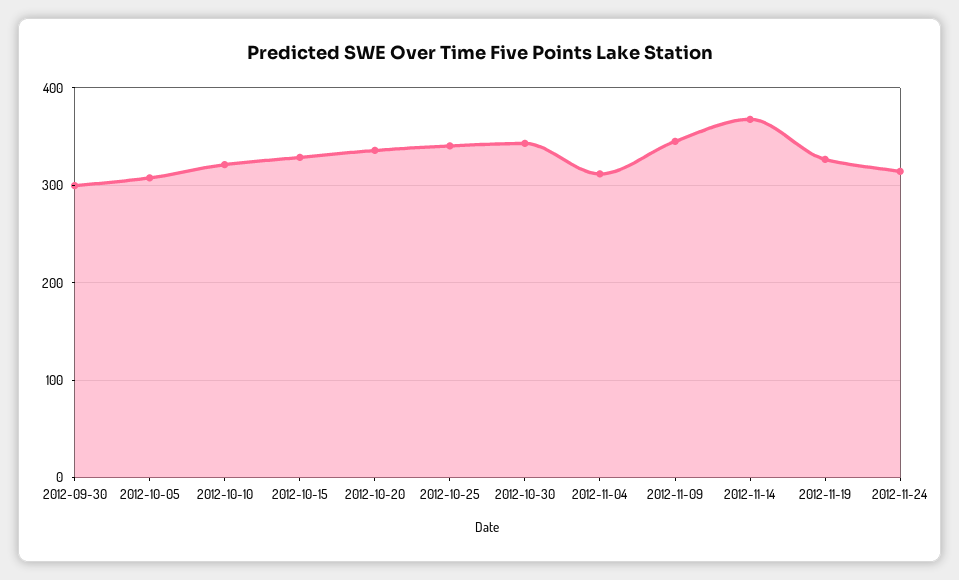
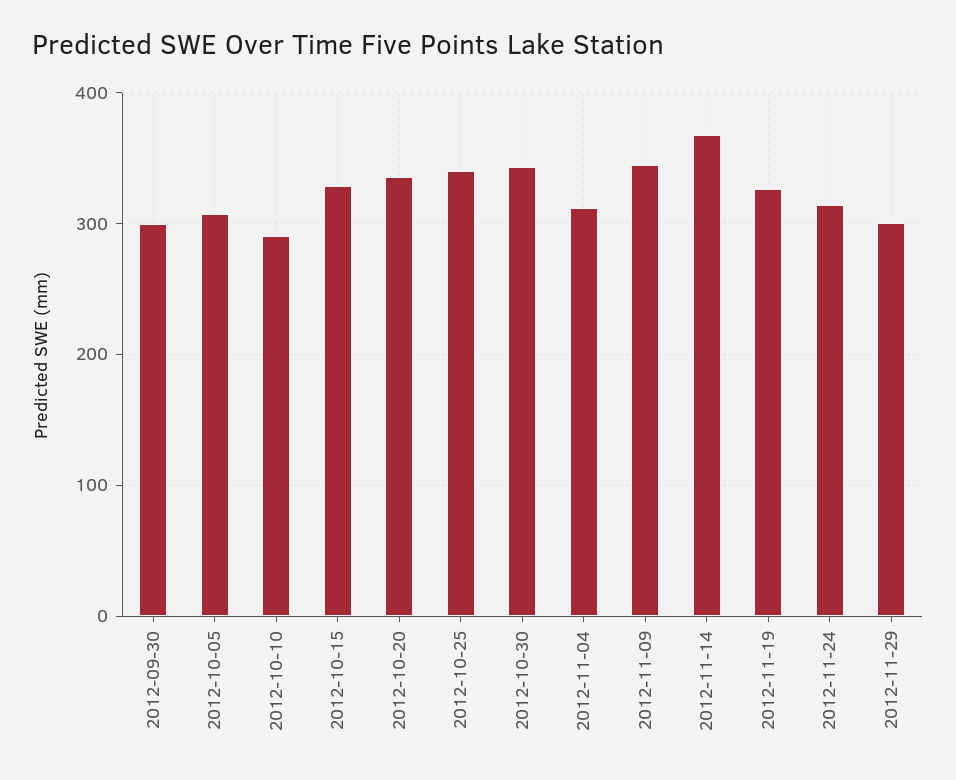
2012-10-10: 320 -> 290
2012-11-29: none -> 300

